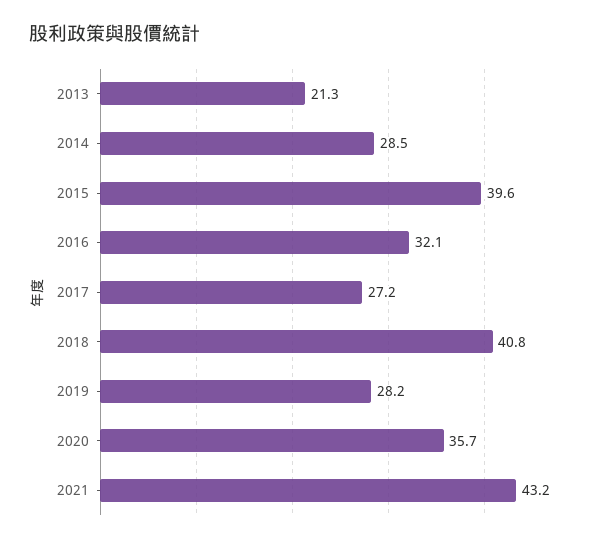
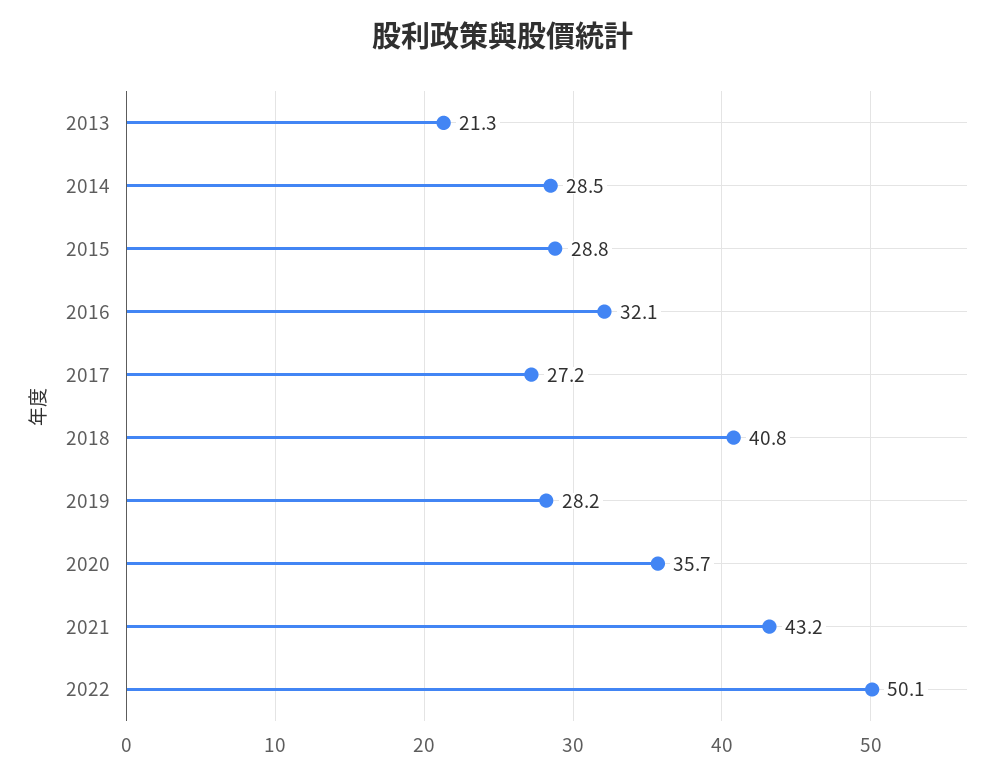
2015: 39.6 -> 28.8
2022: none -> 50.1

